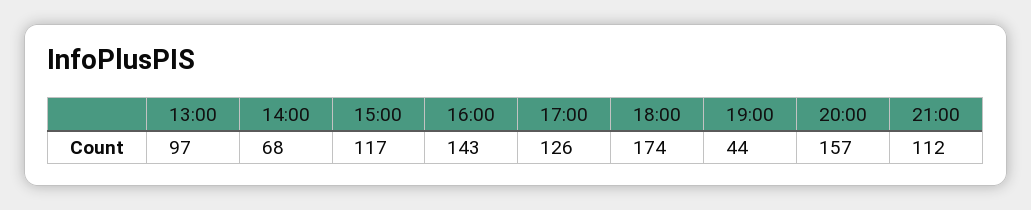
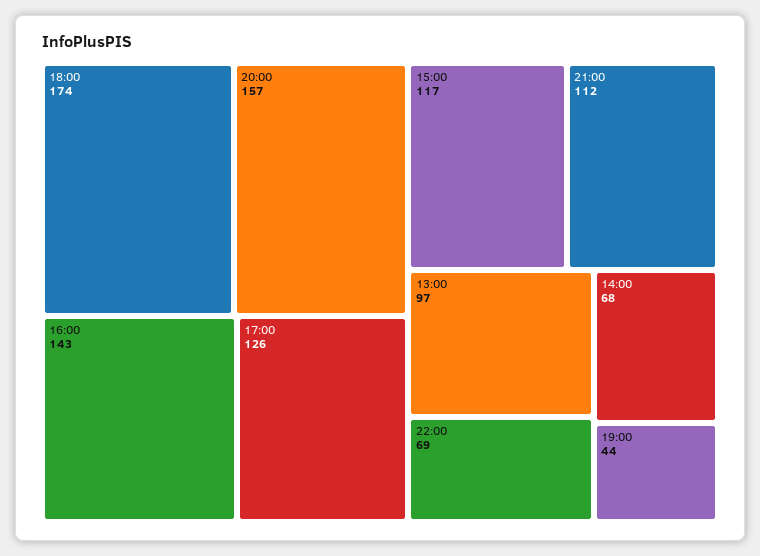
22:00: none -> 69

